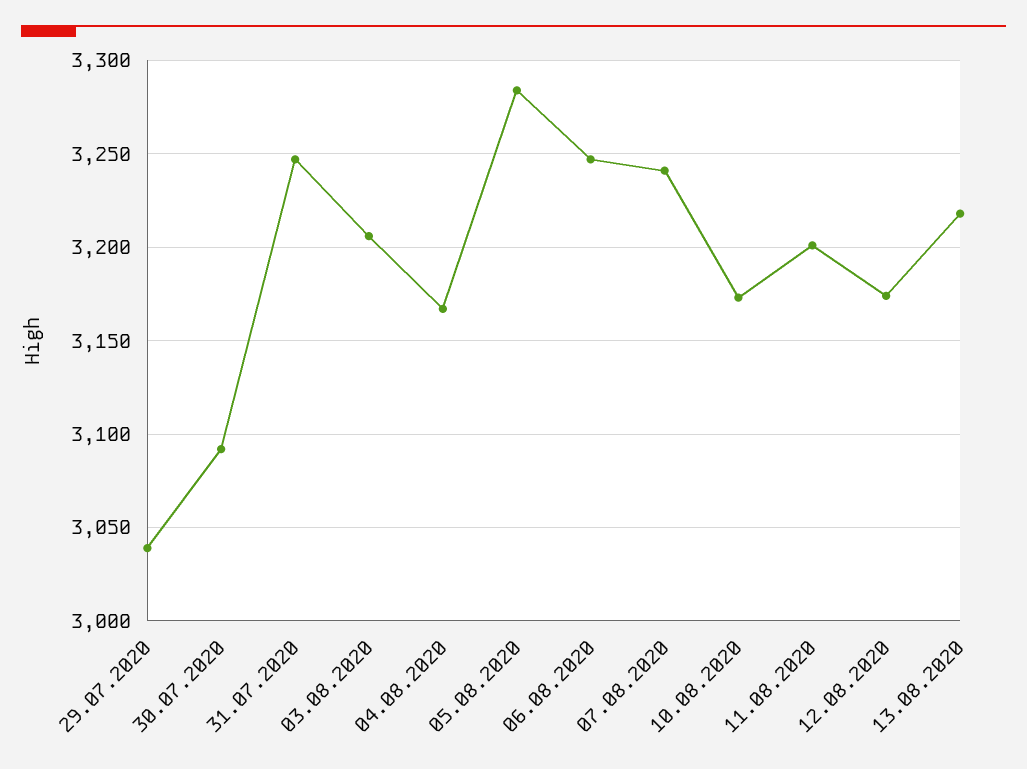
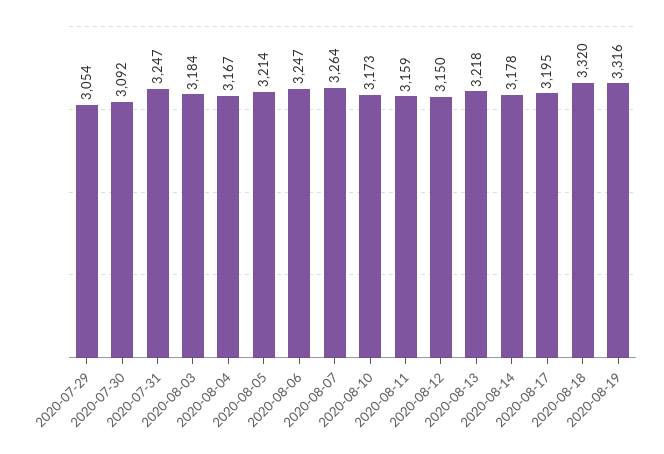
29.07.2020: 3040 -> 3054
03.08.2020: 3205 -> 3184
05.08.2020: 3285 -> 3214
07.08.2020: 3240 -> 3264
11.08.2020: 3200 -> 3159
12.08.2020: 3175 -> 3150
2020-08-14: none -> 3178
2020-08-17: none -> 3195
2020-08-18: none -> 3320
2020-08-19: none -> 3316

